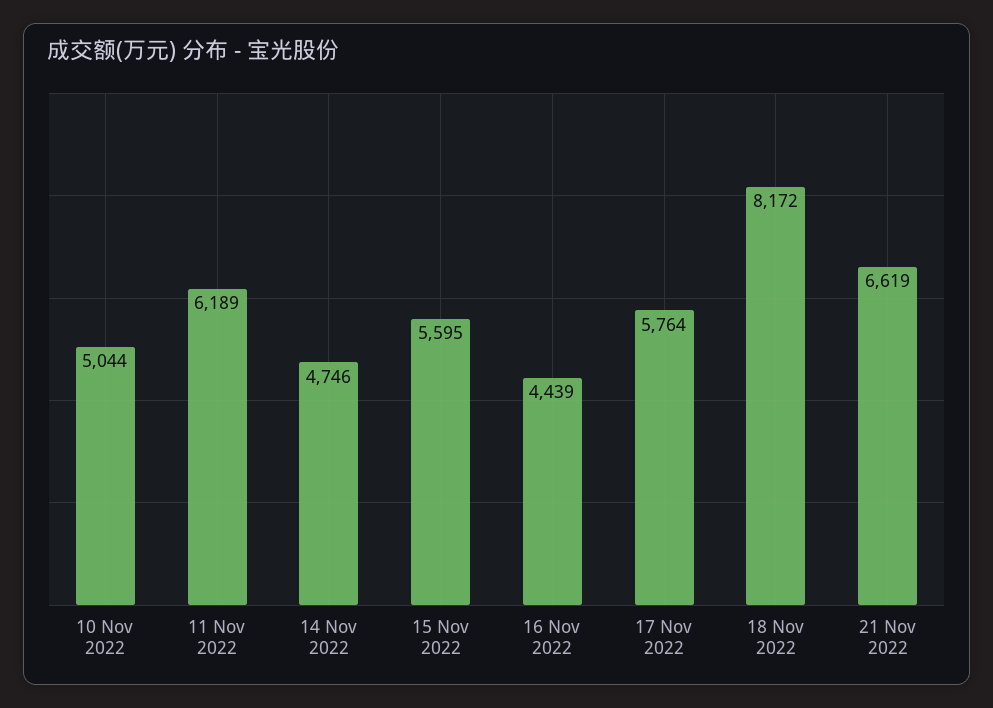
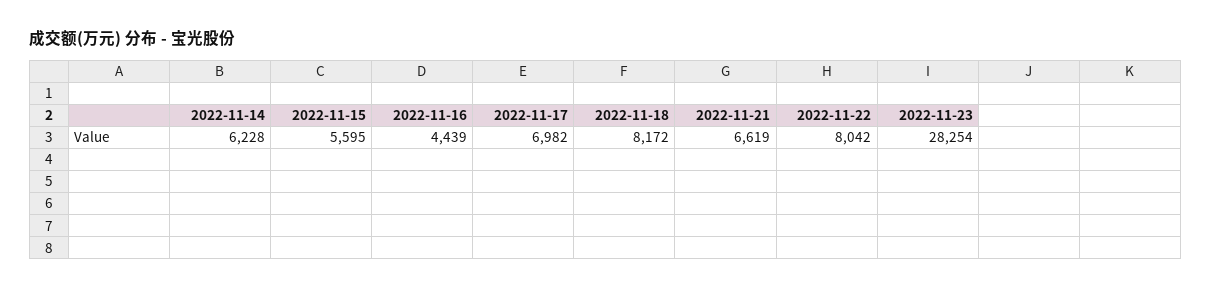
10 Nov 2022: 5044 -> none
11 Nov 2022: 6189 -> none
14 Nov 2022: 4746 -> 6228
17 Nov 2022: 5764 -> 6982
2022-11-22: none -> 8042
2022-11-23: none -> 28254

